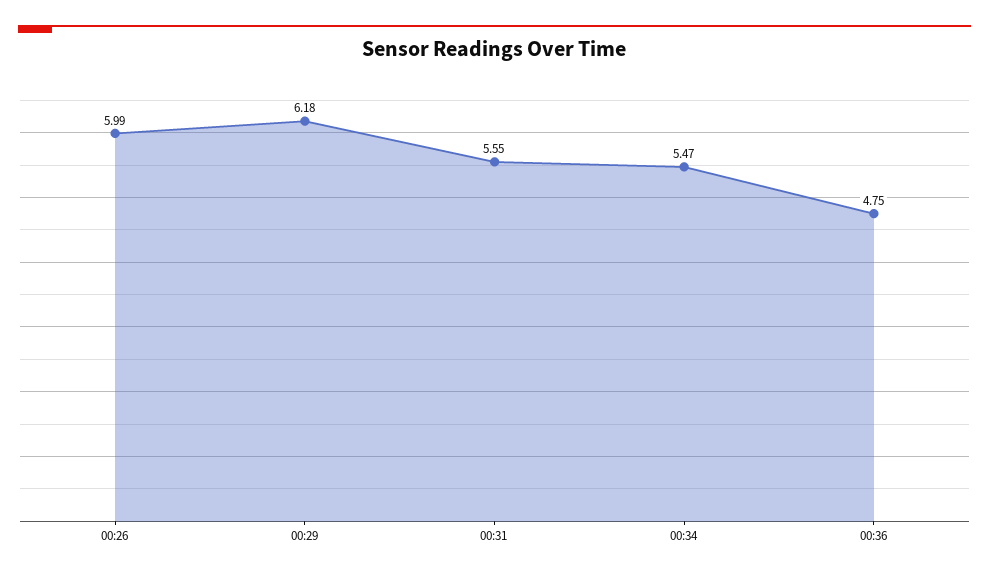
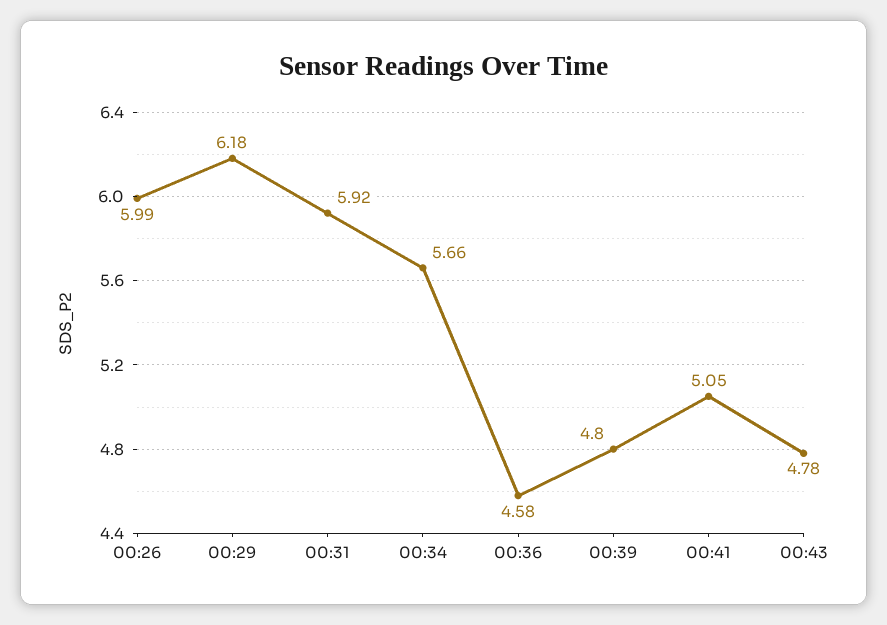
00:31: 5.55 -> 5.92
00:34: 5.47 -> 5.66
00:36: 4.75 -> 4.58
00:39: none -> 4.8
00:41: none -> 5.05
00:43: none -> 4.78

